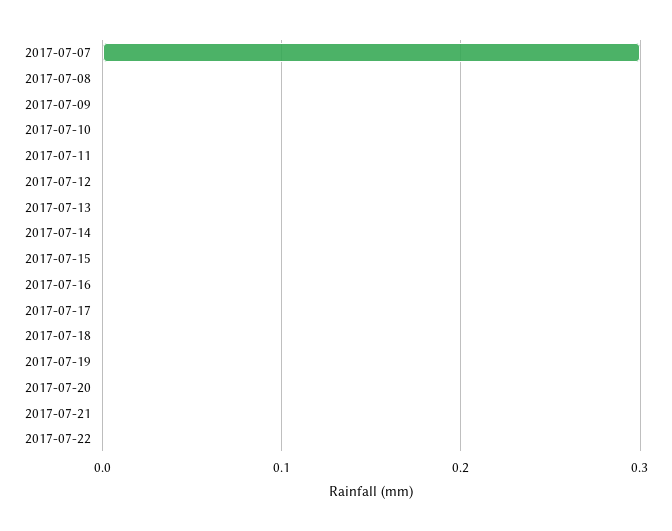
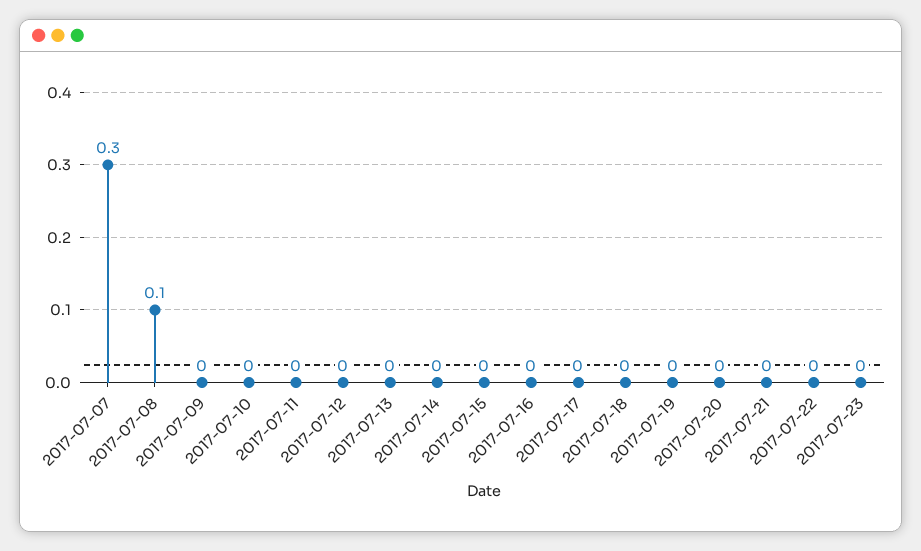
2017-07-08: 0 -> 0.1
2017-07-23: none -> 0

